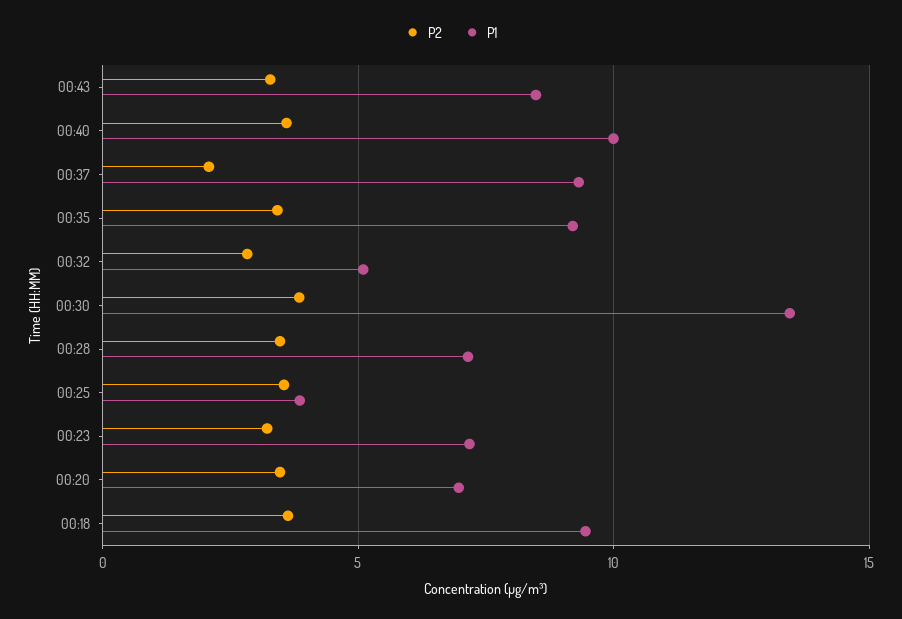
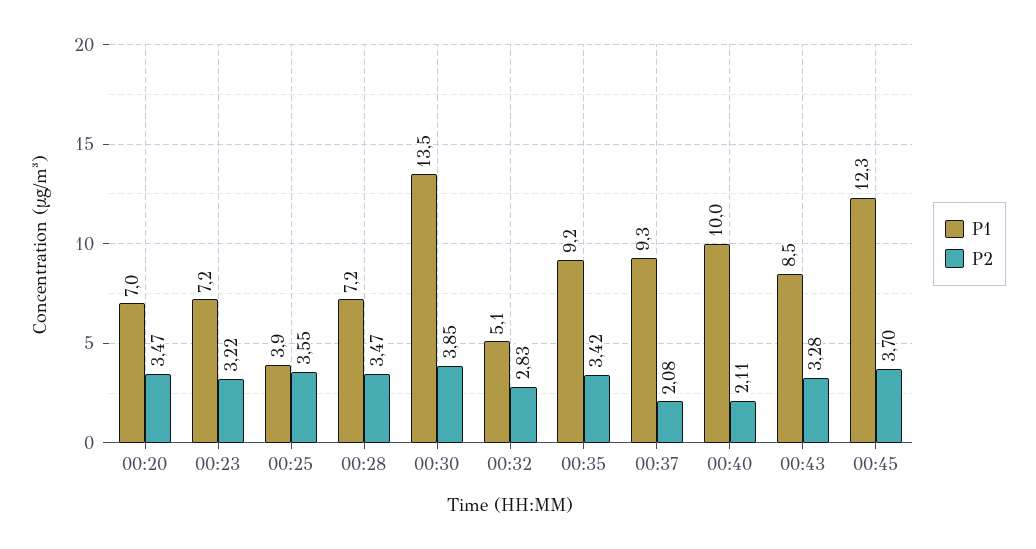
P2, 00:40: 3.5 -> 2.11
P2, 00:18: 3.5 -> none
P1, 00:18: 9.5 -> none
P1, 00:45: none -> 12.3
P2, 00:45: none -> 3.7

